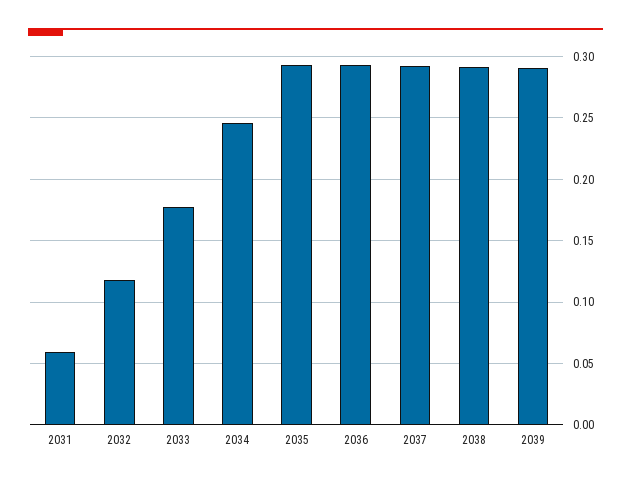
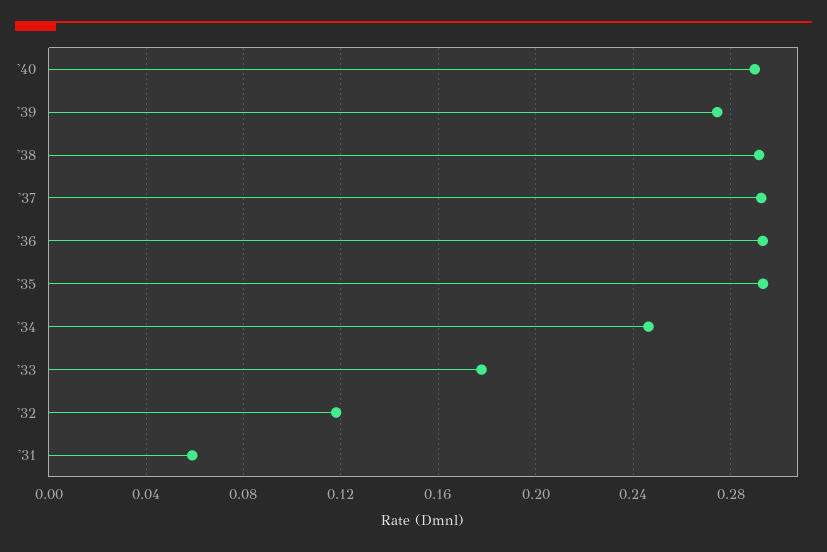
2039: 0.29 -> 0.275
'40: none -> 0.29

